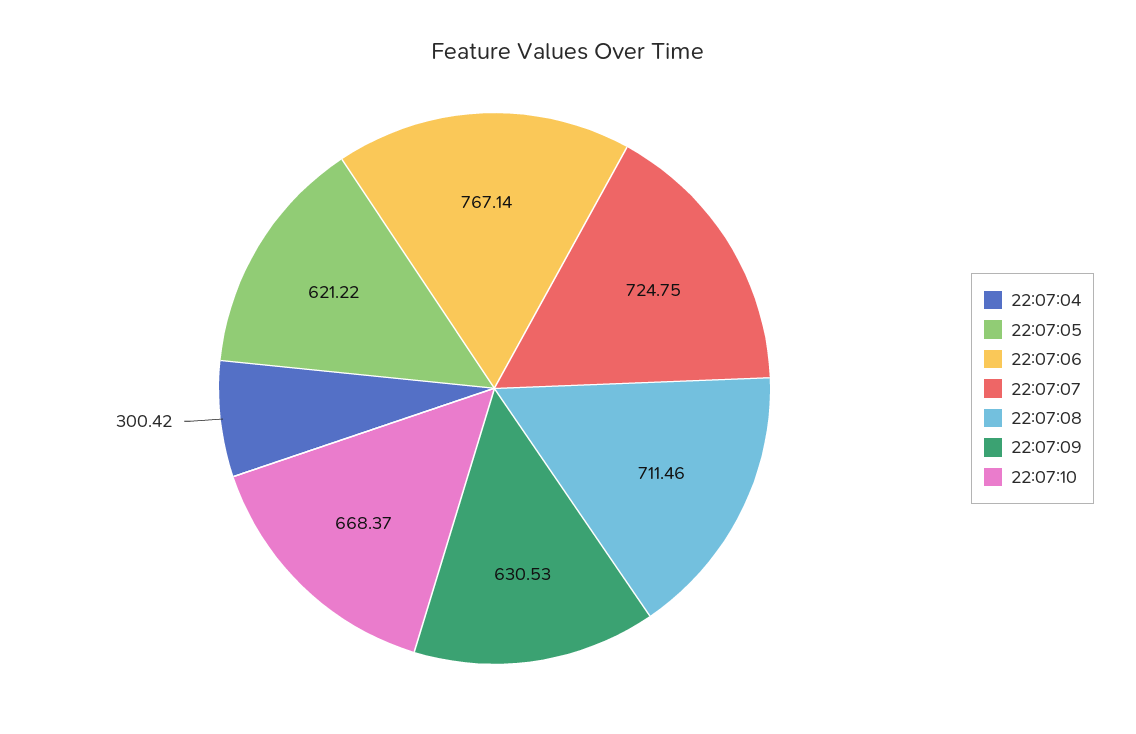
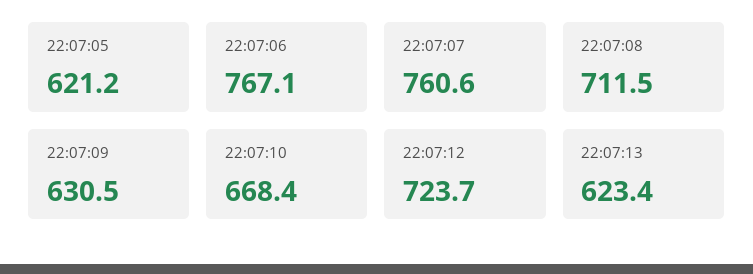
22:07:04: 300.42 -> none
22:07:07: 724.75 -> 760.6
22:07:12: none -> 723.7
22:07:13: none -> 623.4

